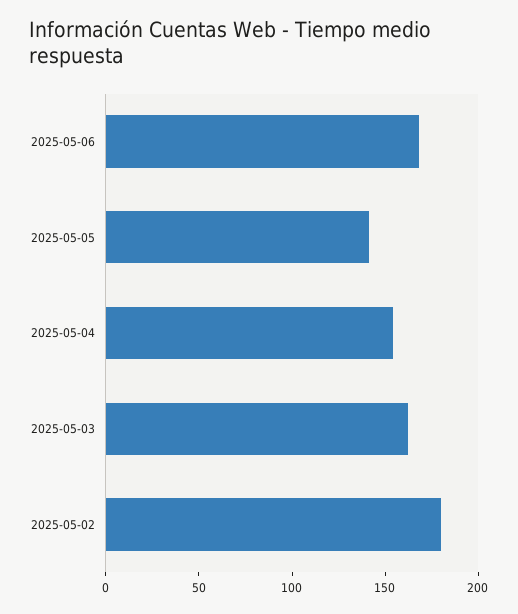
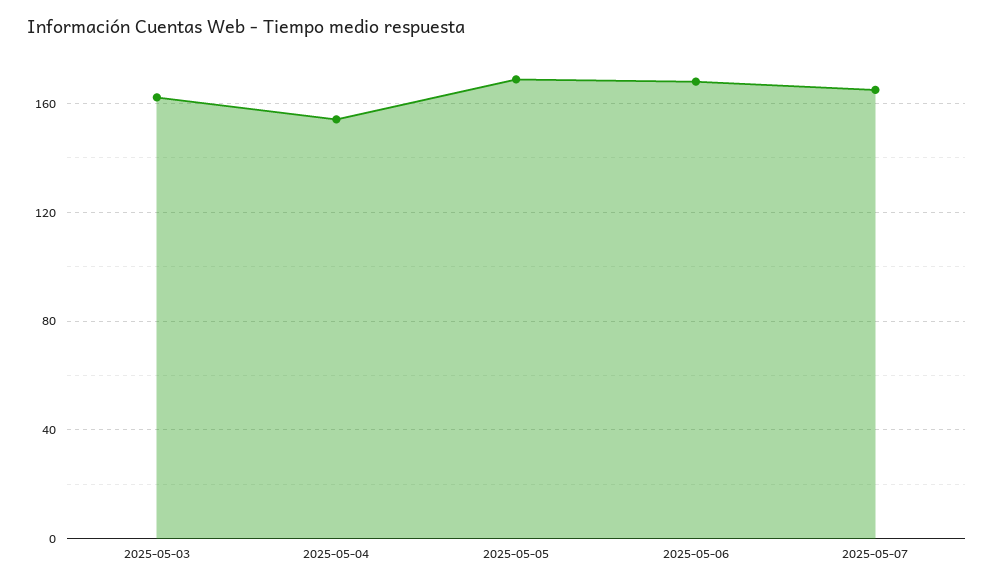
2025-05-05: 140 -> 170
2025-05-02: 180 -> none
2025-05-07: none -> 165

